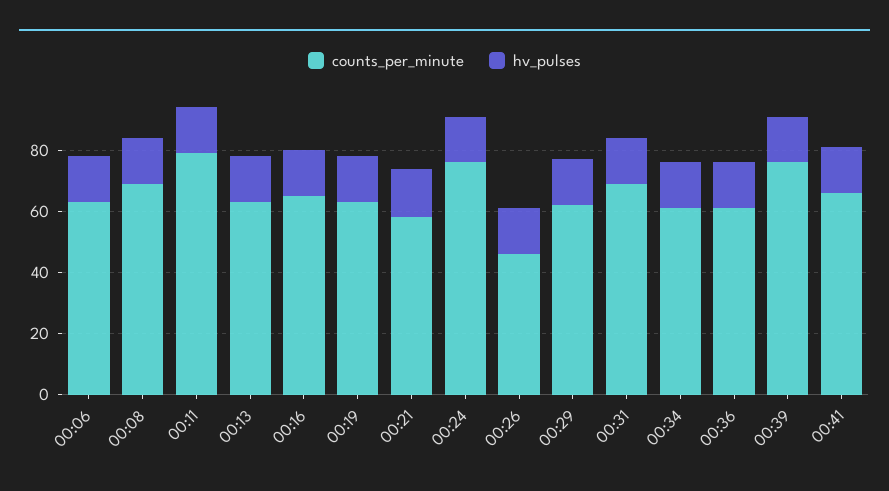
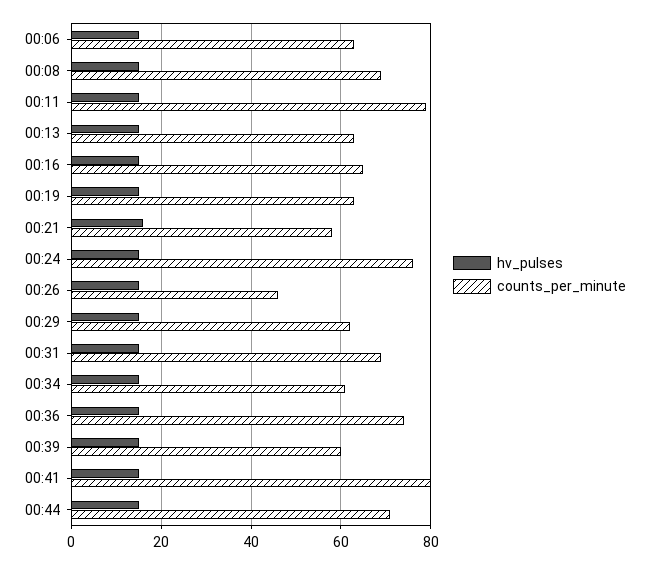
counts_per_minute, 00:36: 60 -> 75
counts_per_minute, 00:39: 75 -> 60
counts_per_minute, 00:41: 65 -> 80
hv_pulses, 00:44: none -> 15
counts_per_minute, 00:44: none -> 70

